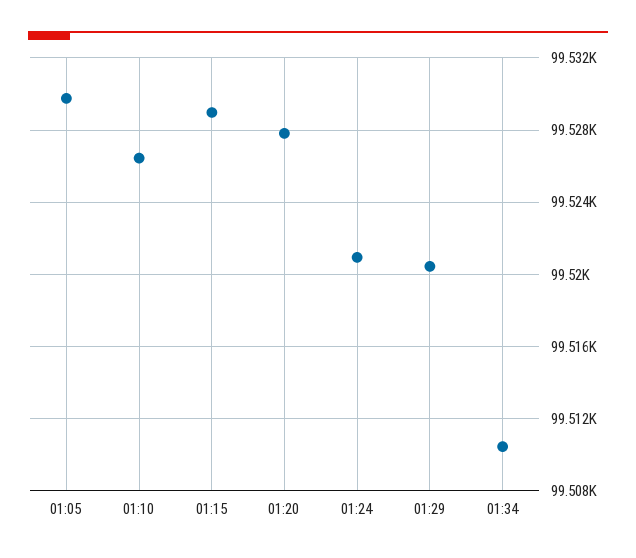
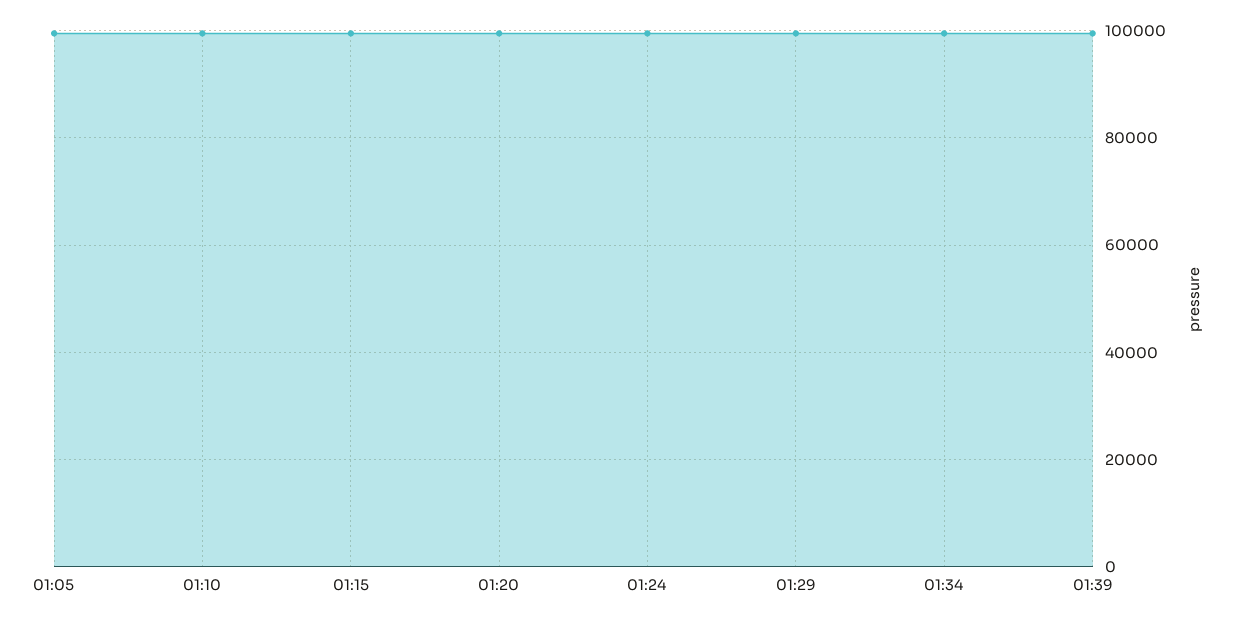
01:39: none -> 100000

